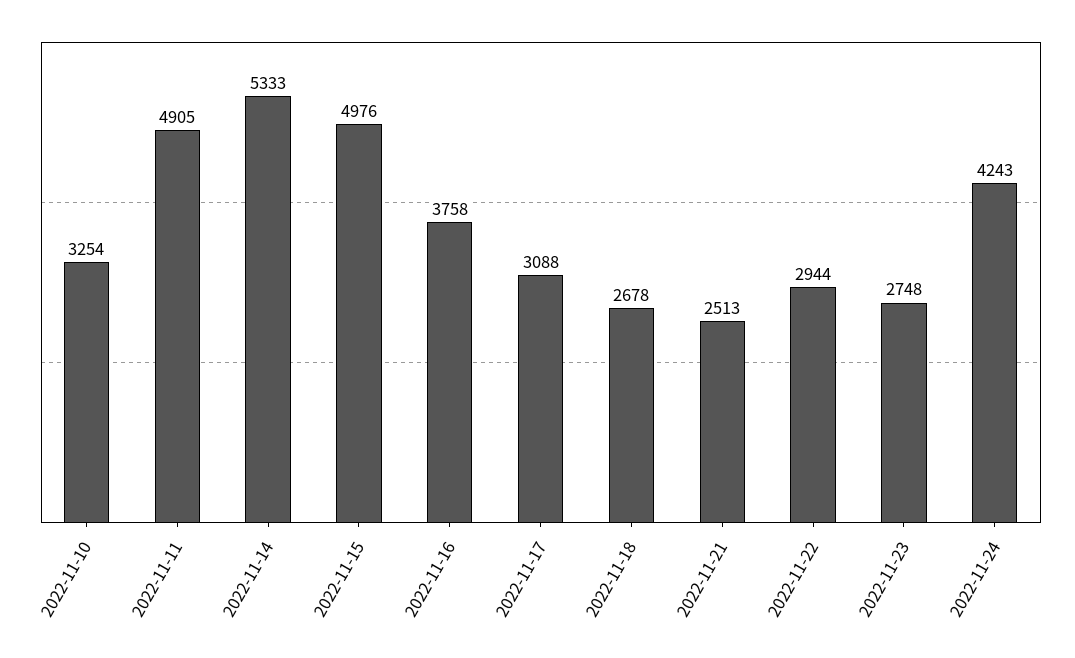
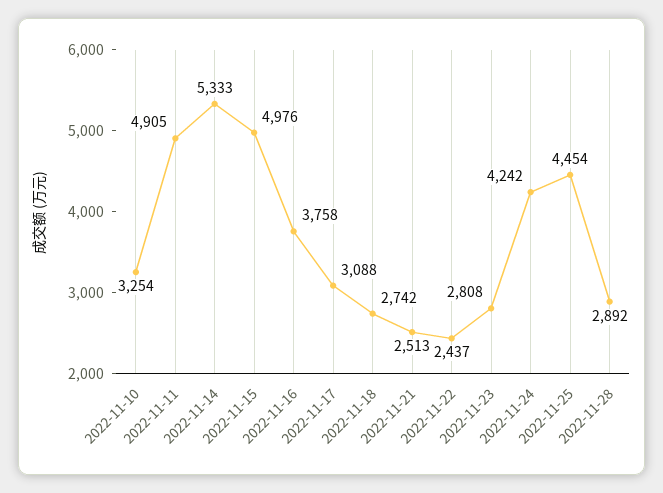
2022-11-18: 2678 -> 2742
2022-11-22: 2944 -> 2437
2022-11-23: 2748 -> 2808
2022-11-24: 4243 -> 4242
2022-11-25: none -> 4454
2022-11-28: none -> 2892

